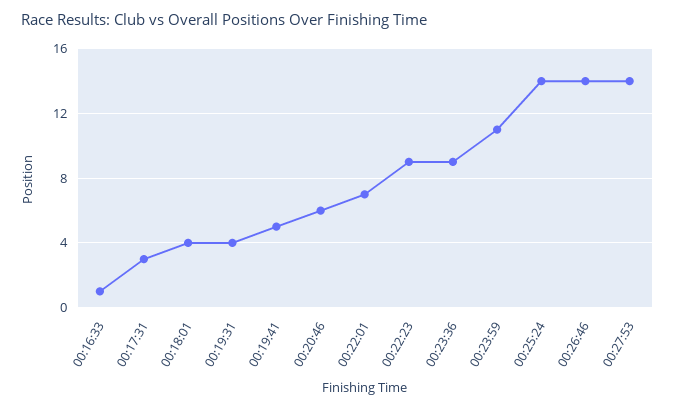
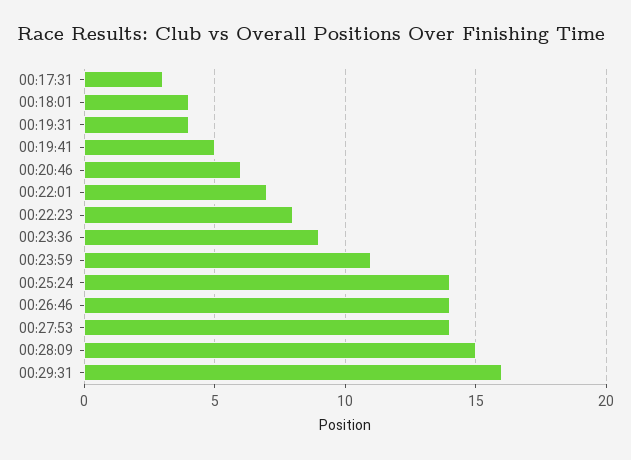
00:16:33: 1 -> none
00:22:23: 9 -> 8
00:28:09: none -> 15
00:29:31: none -> 16

